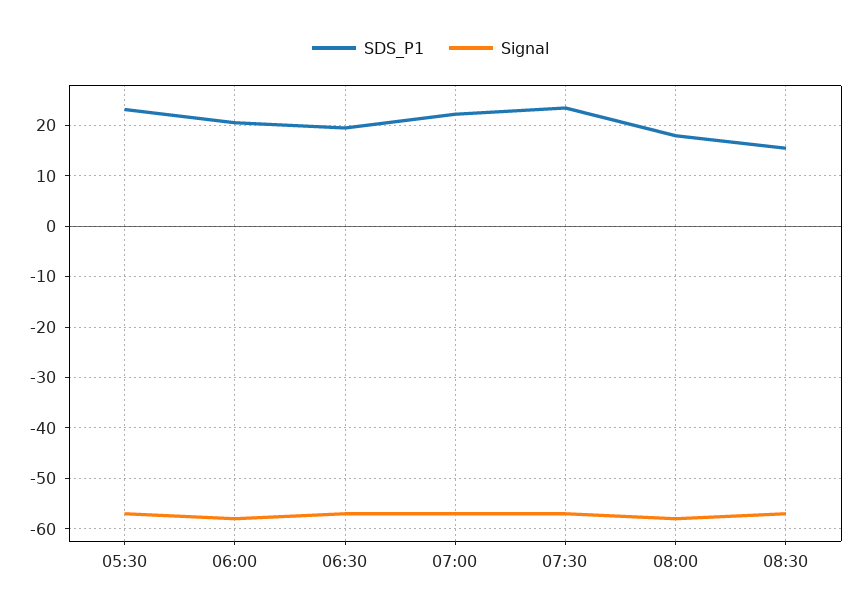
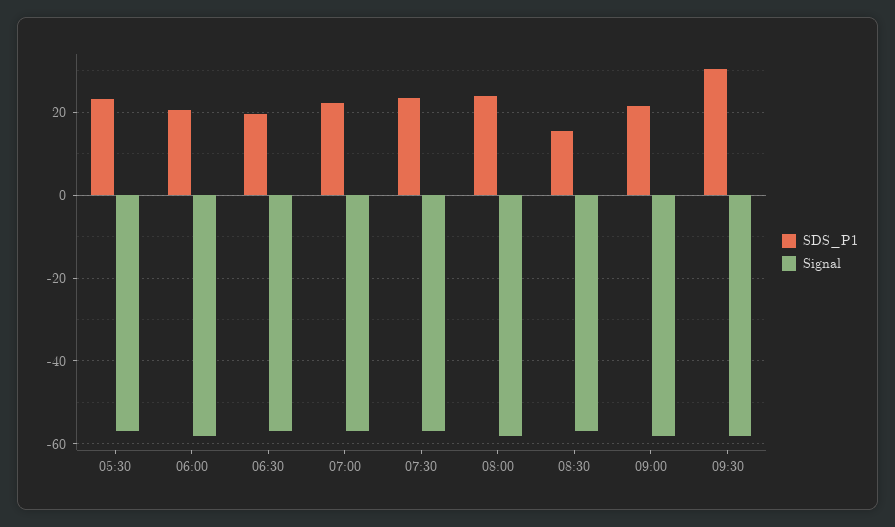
SDS_P1, 08:00: 18 -> 24
SDS_P1, 09:00: none -> 22
Signal, 09:00: none -> -58
SDS_P1, 09:30: none -> 30
Signal, 09:30: none -> -58

